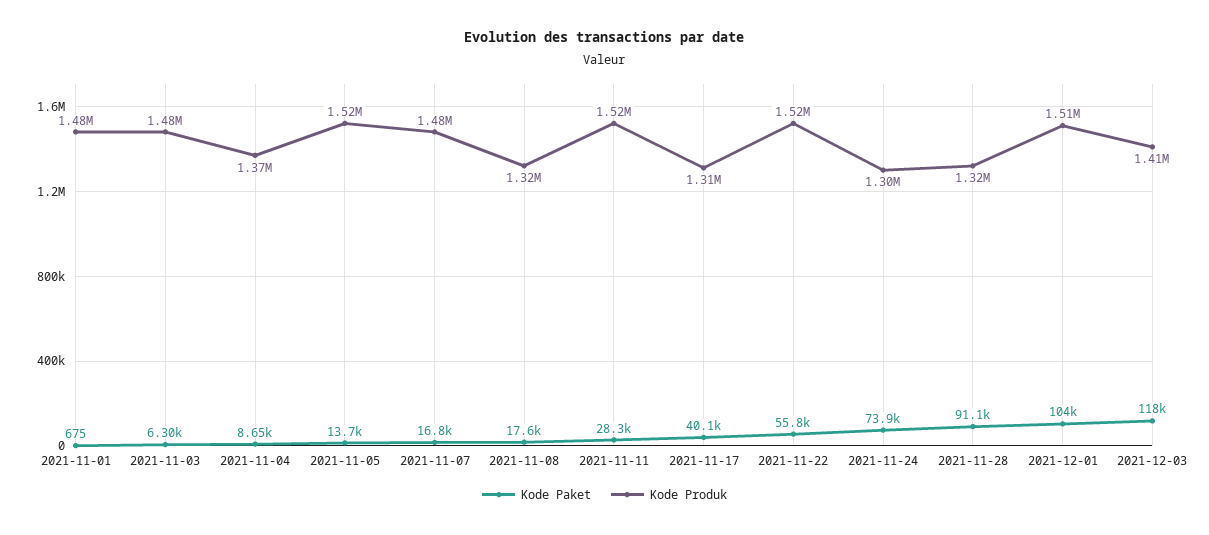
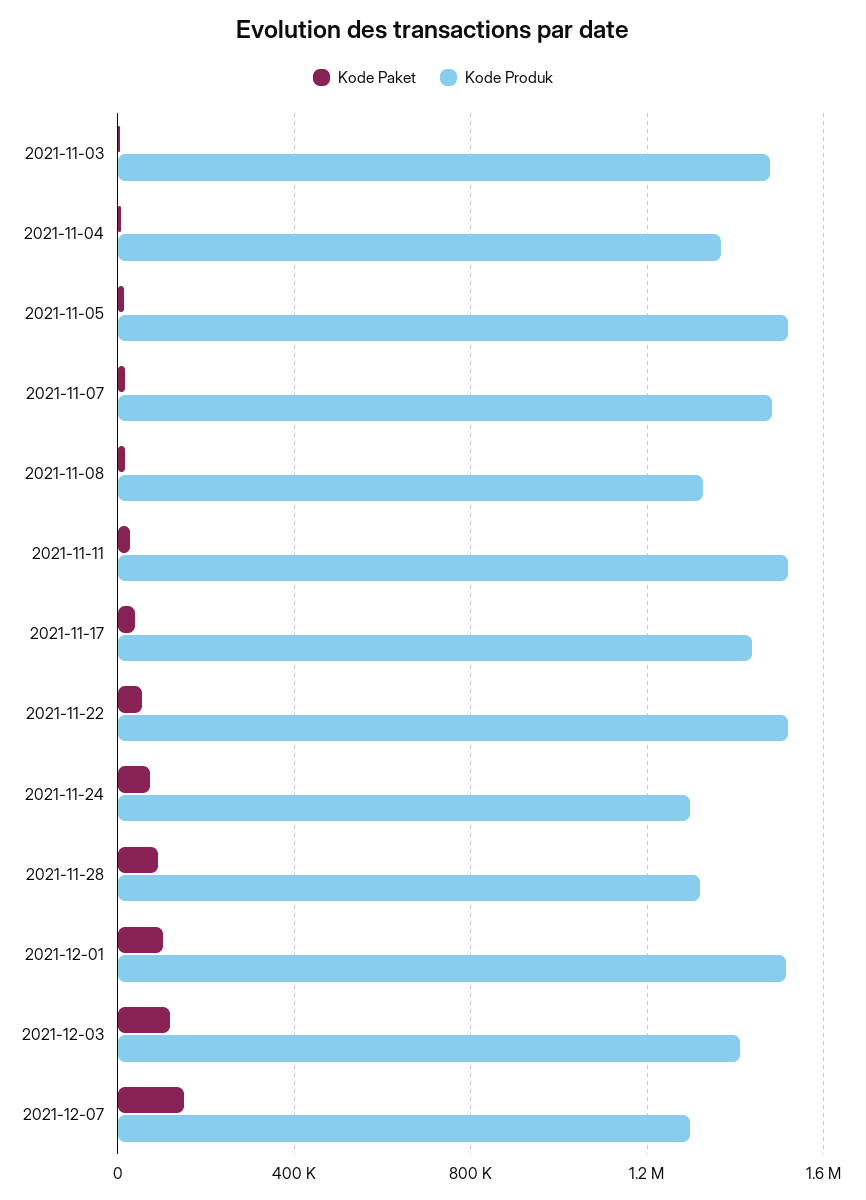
Kode Paket, 2021-11-01: 675 -> none
Kode Produk, 2021-11-01: 1480000 -> none
Kode Produk, 2021-11-17: 1310000 -> 1450000
Kode Paket, 2021-12-07: none -> 150000
Kode Produk, 2021-12-07: none -> 1300000

